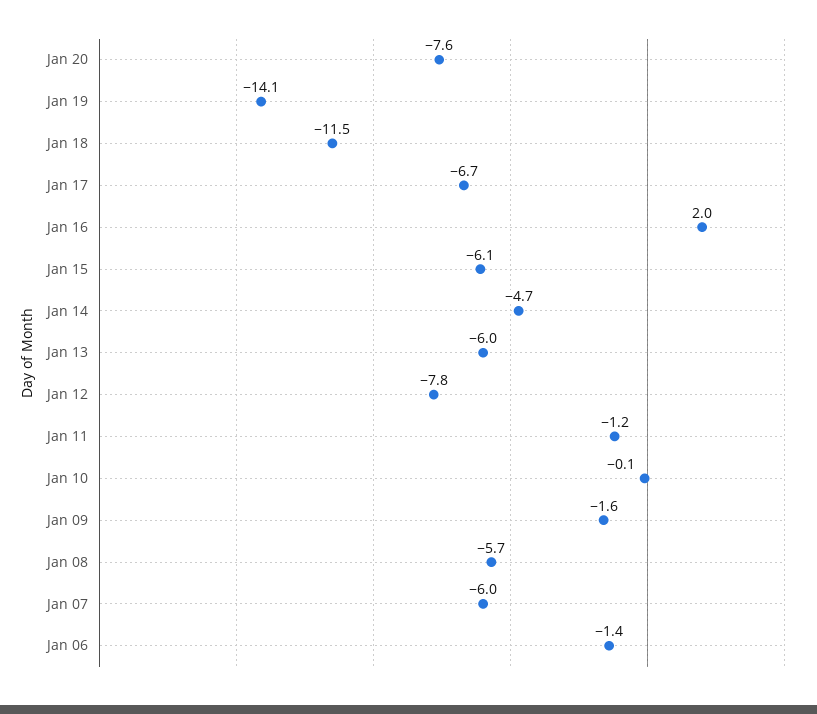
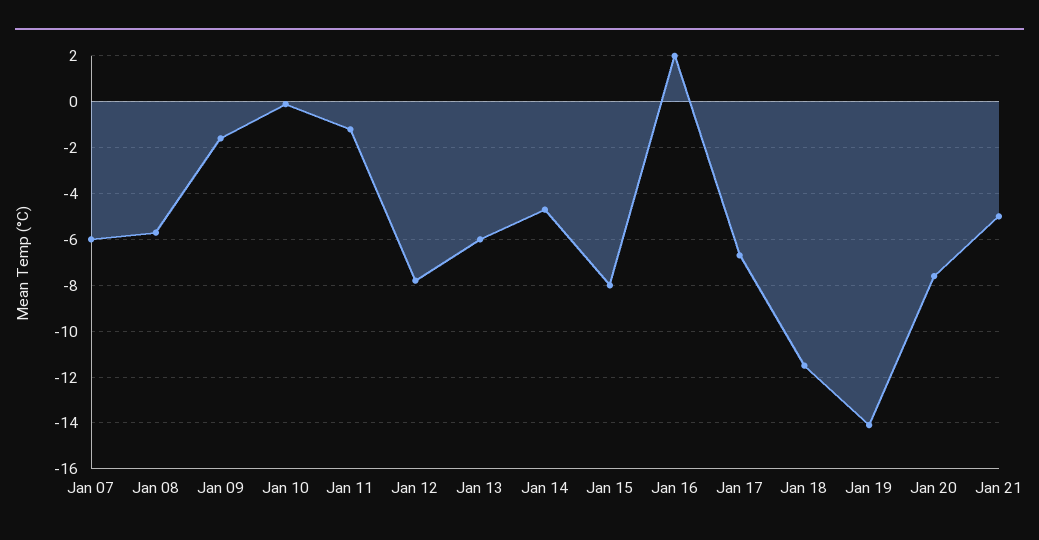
Jan 15: -6.1 -> -8
Jan 06: -1.4 -> none
Jan 21: none -> -5

